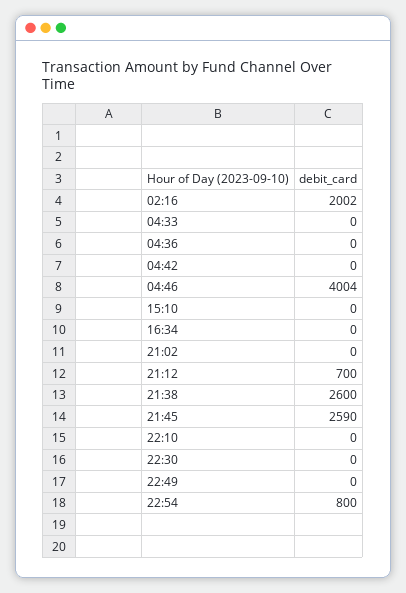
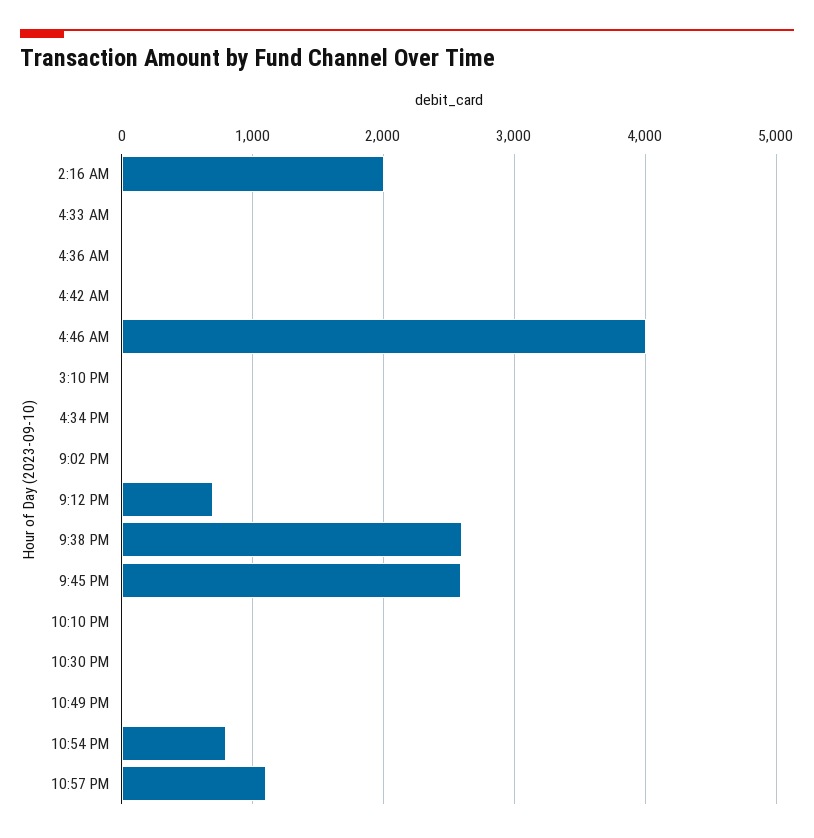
10:57 PM: none -> 1100

